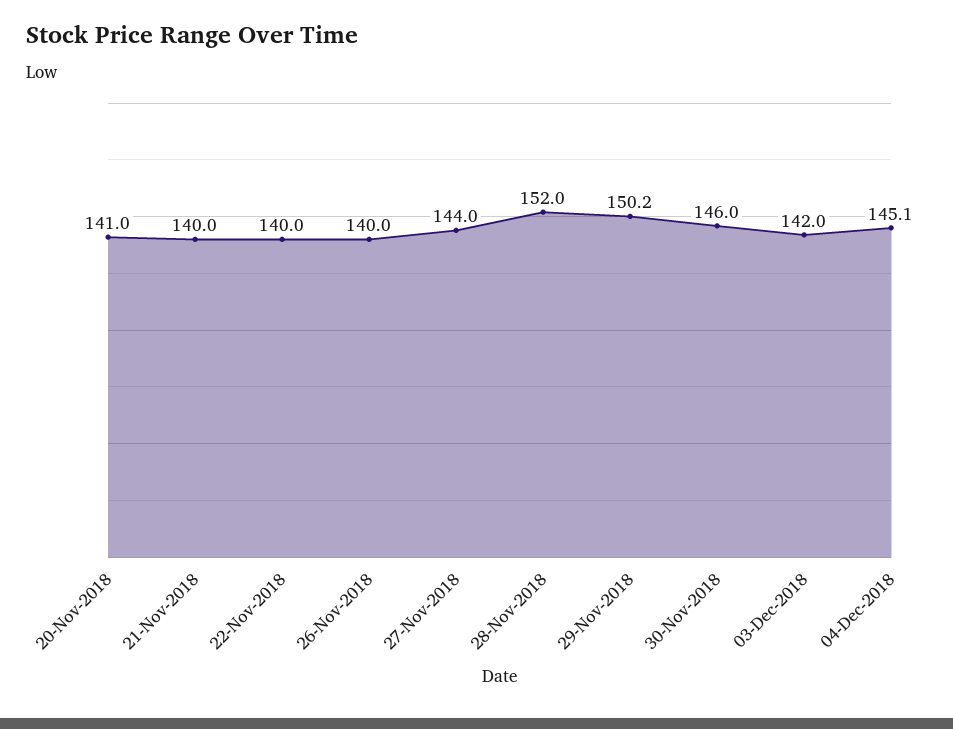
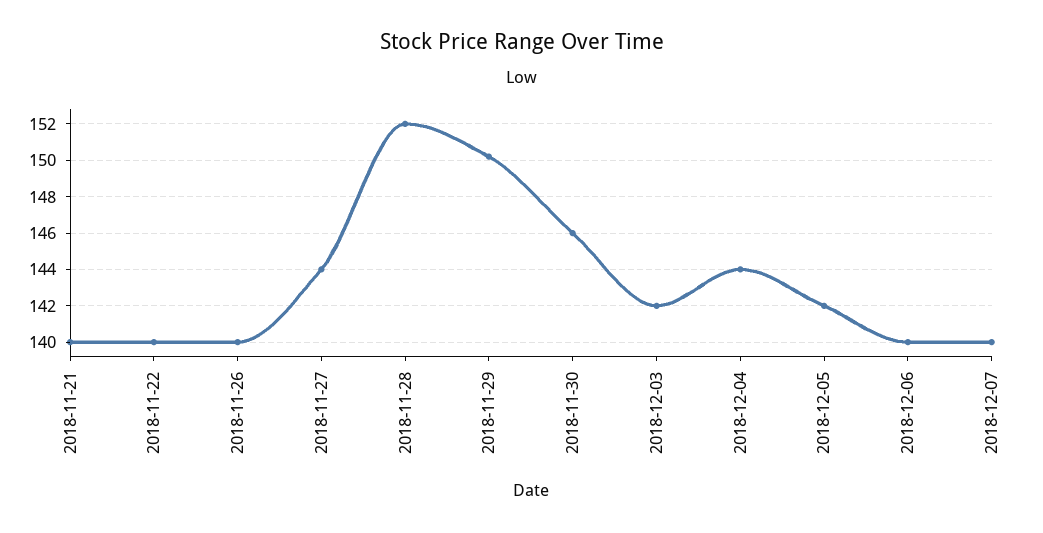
20-Nov-2018: 141 -> none
04-Dec-2018: 145.1 -> 144
2018-12-05: none -> 142
2018-12-06: none -> 140
2018-12-07: none -> 140

